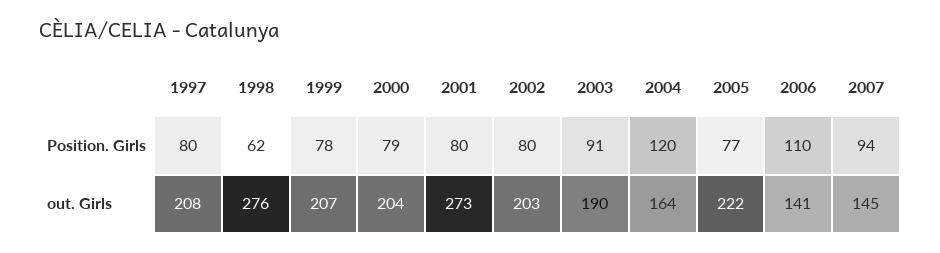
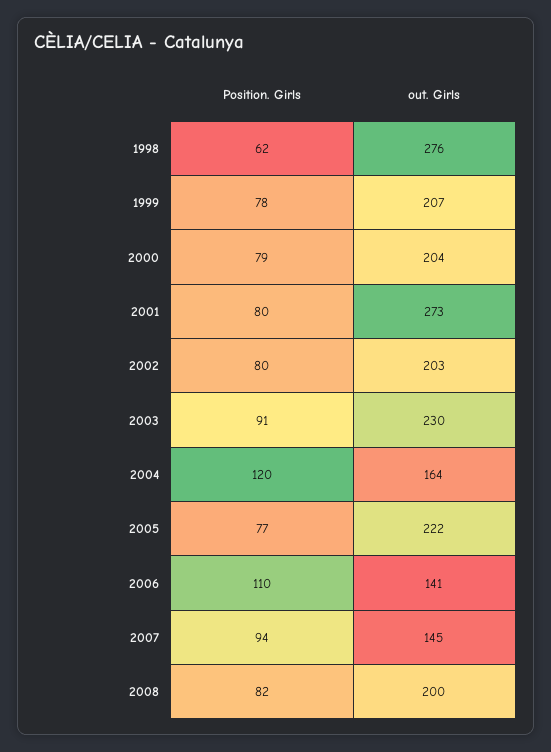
1997, Position. Girls: 80 -> none
1997, out. Girls: 208 -> none
2003, out. Girls: 190 -> 230
2008, Position. Girls: none -> 82
2008, out. Girls: none -> 200

